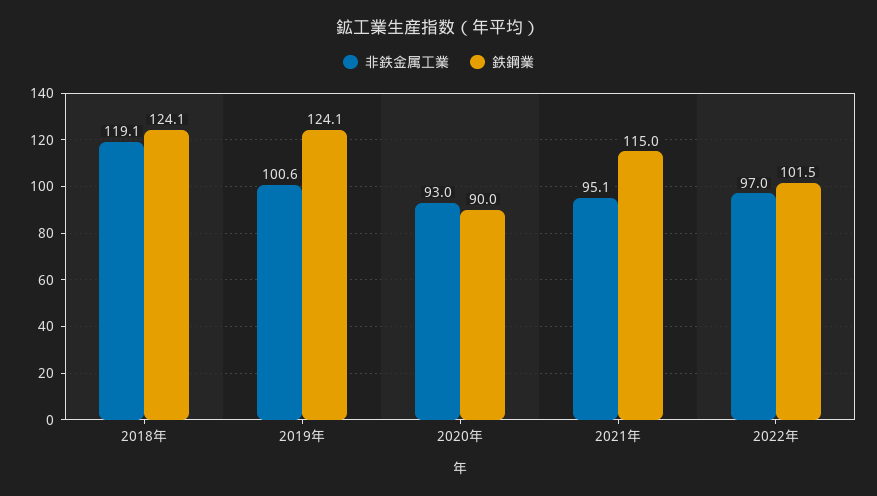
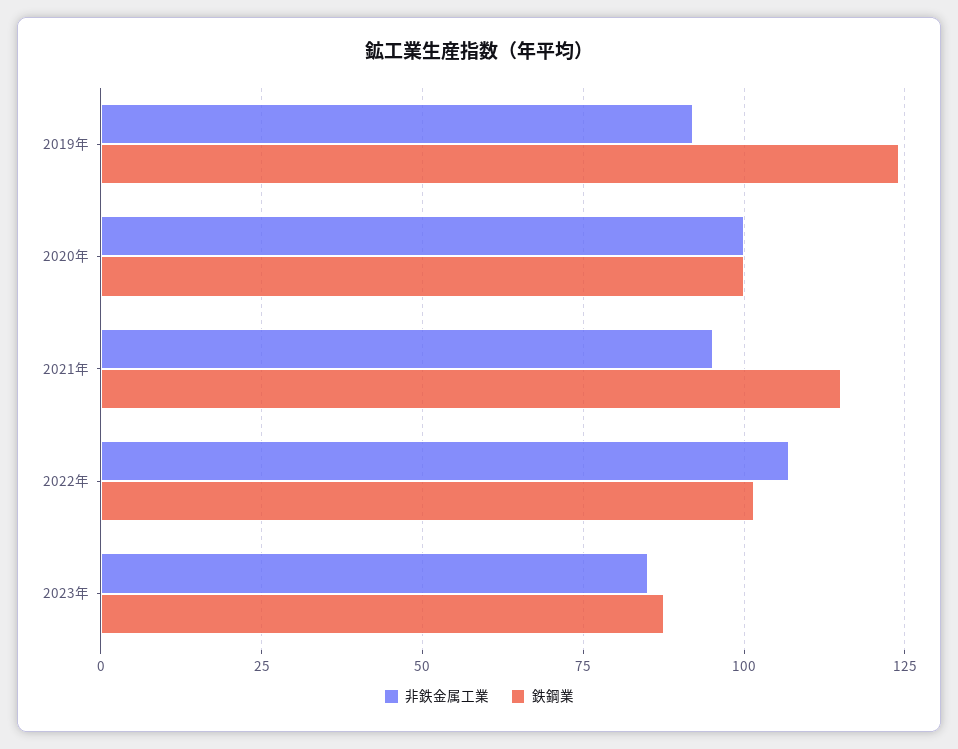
非鉄金属工業, 2018年: 119.1 -> none
鉄鋼業, 2018年: 124.1 -> none
非鉄金属工業, 2019年: 100.6 -> 92.5
非鉄金属工業, 2020年: 93 -> 100
鉄鋼業, 2020年: 90 -> 100
非鉄金属工業, 2022年: 97 -> 107.5
非鉄金属工業, 2023年: none -> 85
鉄鋼業, 2023年: none -> 87.5

